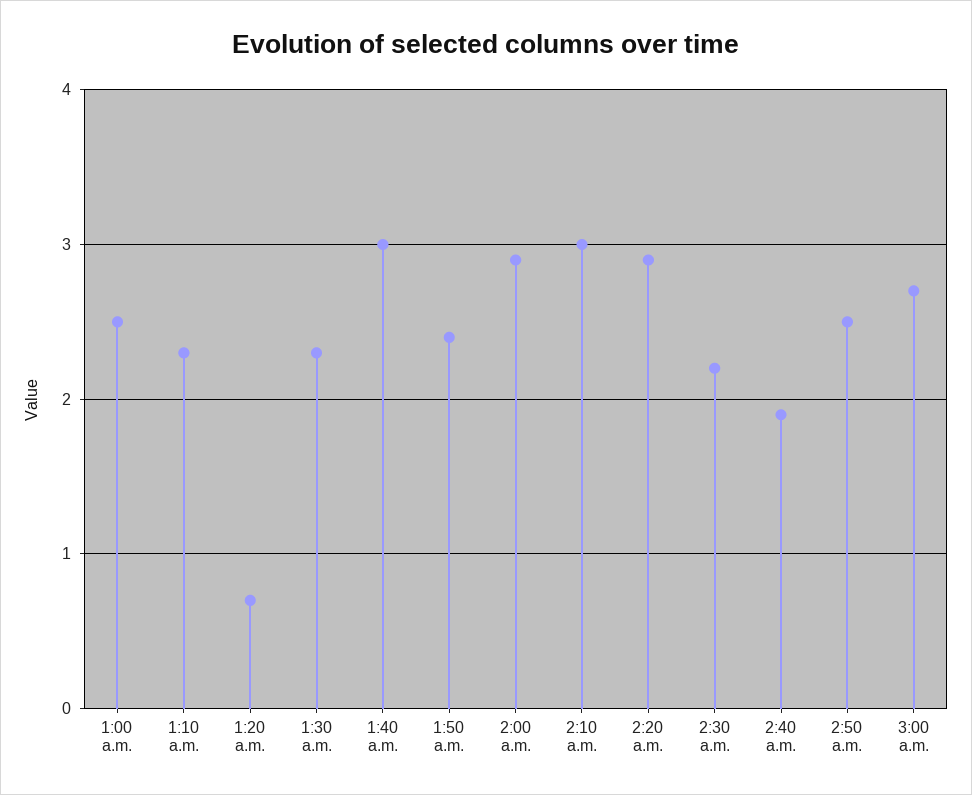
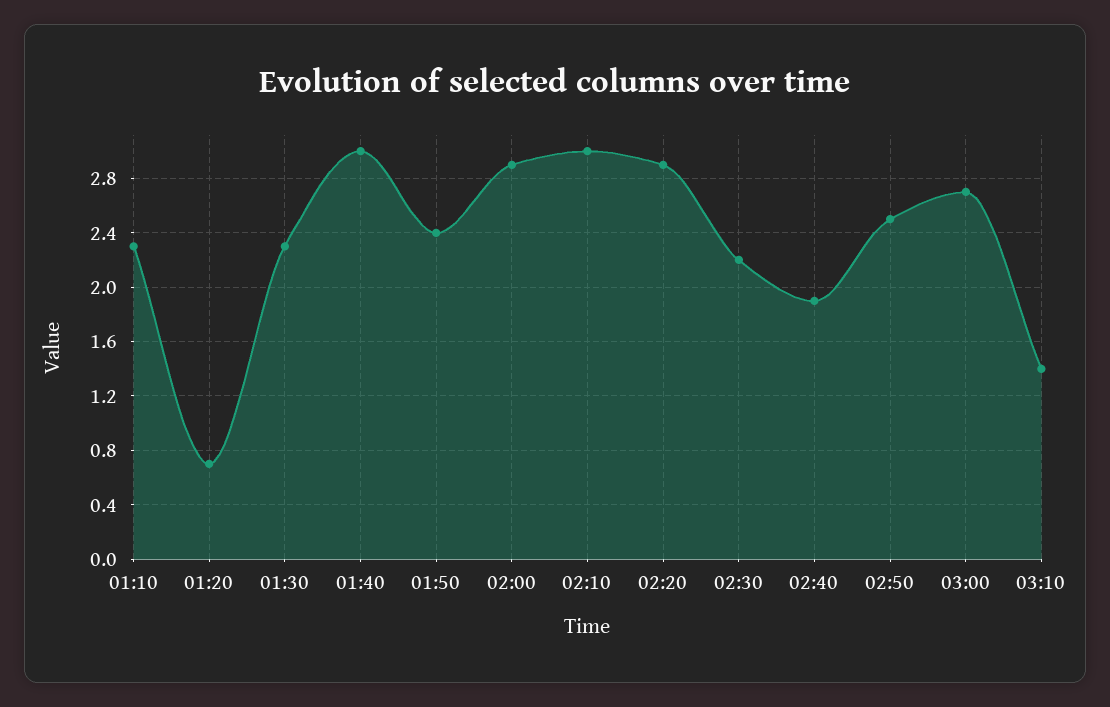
1:00 a.m.: 2.5 -> none
03:10: none -> 1.4

